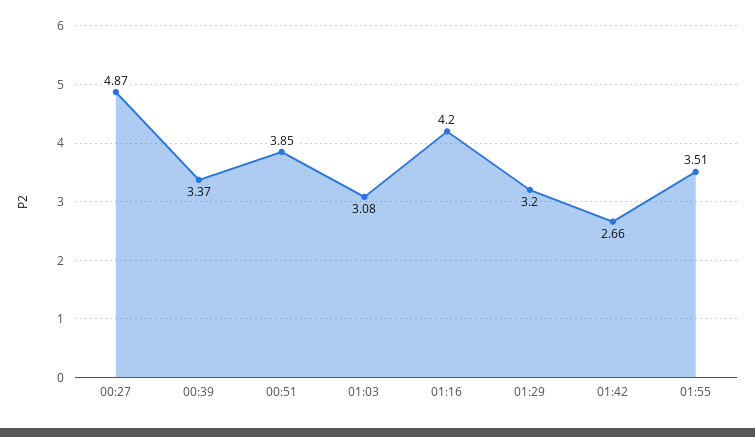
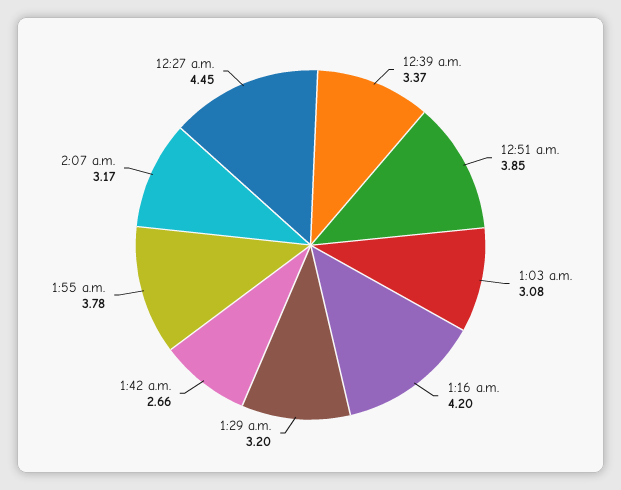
00:27: 4.87 -> 4.45
01:55: 3.51 -> 3.78
2:07 a.m.: none -> 3.17

